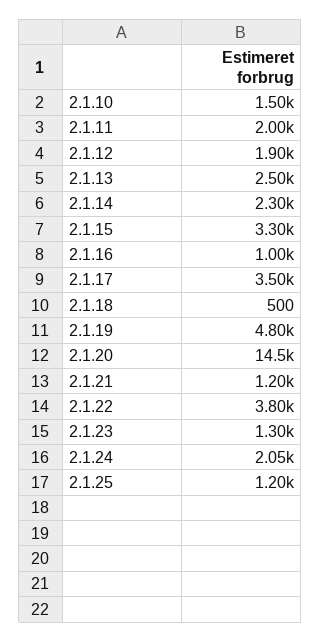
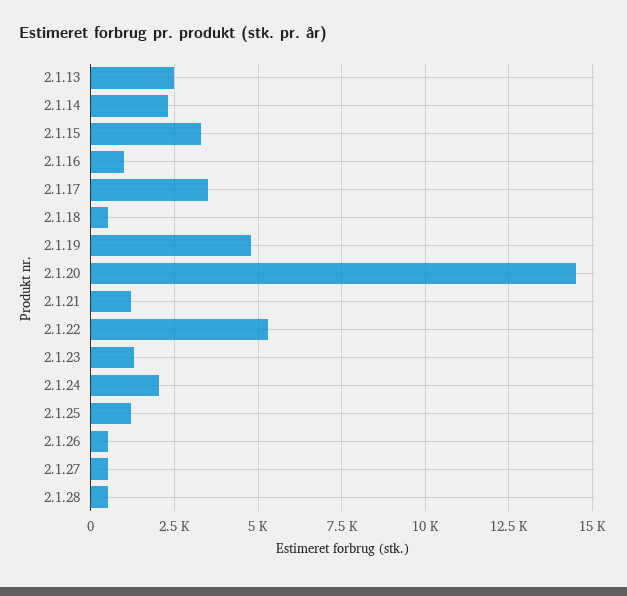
2.1.10: 1500 -> none
2.1.11: 2000 -> none
2.1.12: 1900 -> none
2.1.22: 3800 -> 5250
2.1.26: none -> 500
2.1.27: none -> 500
2.1.28: none -> 500

